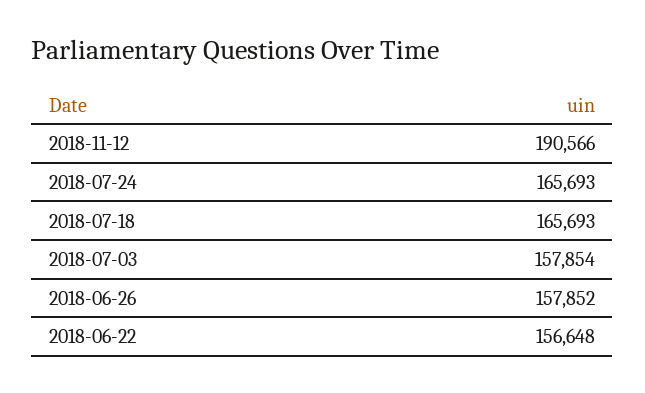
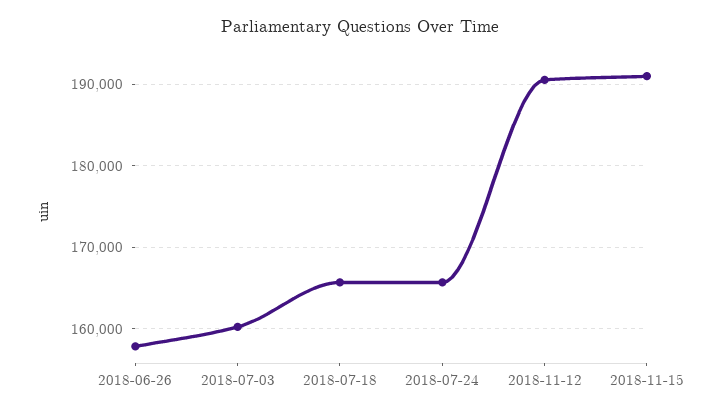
2018-07-03: 157854 -> 160000
2018-06-22: 156648 -> none
2018-11-15: none -> 191000

